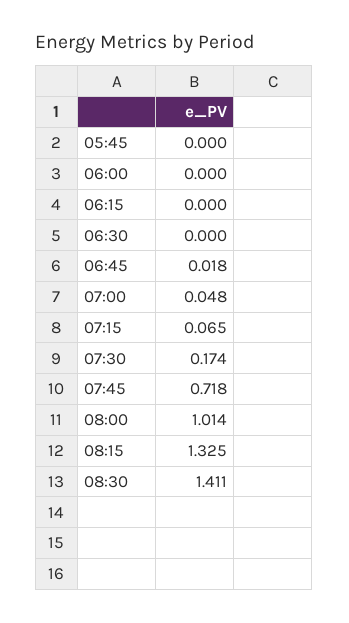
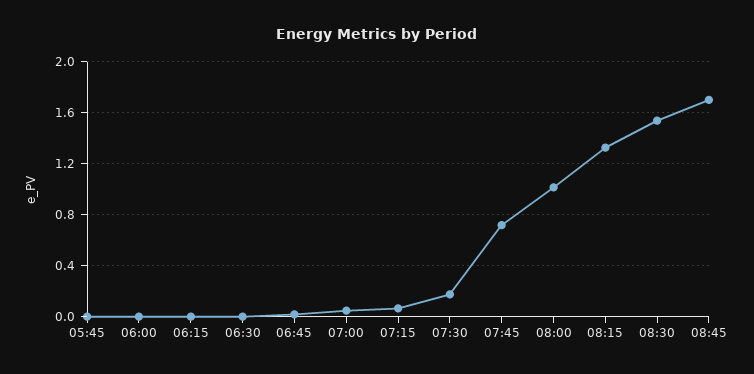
08:30: 1.411 -> 1.55
08:45: none -> 1.7

